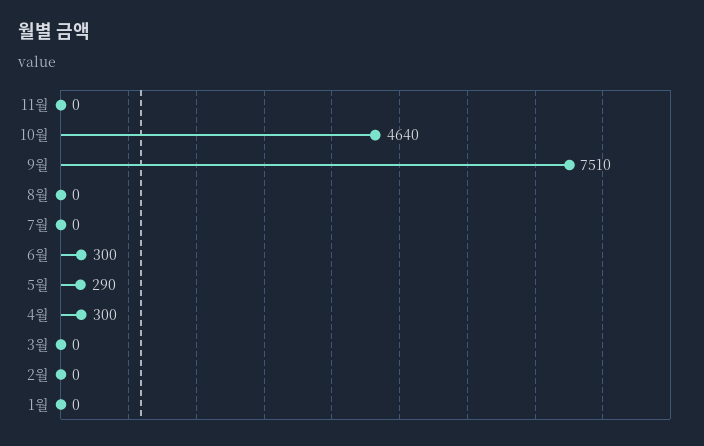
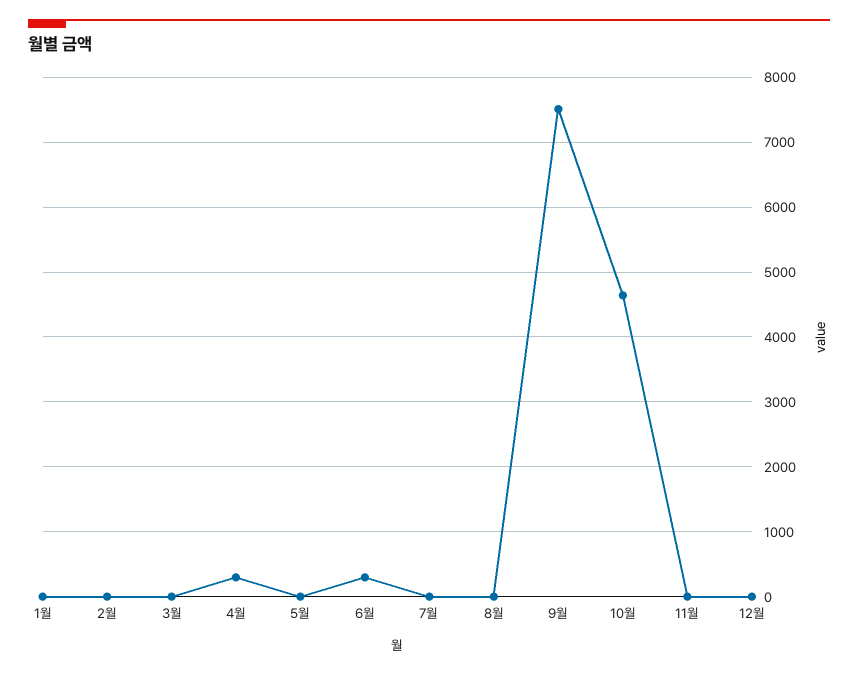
5월: 290 -> 0
12월: none -> 0

